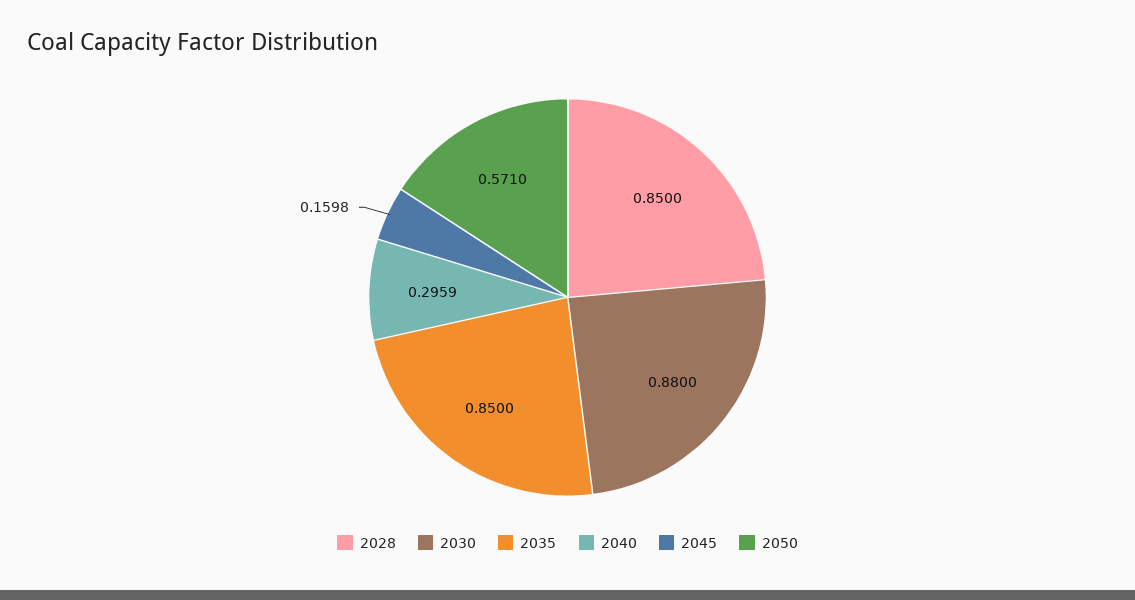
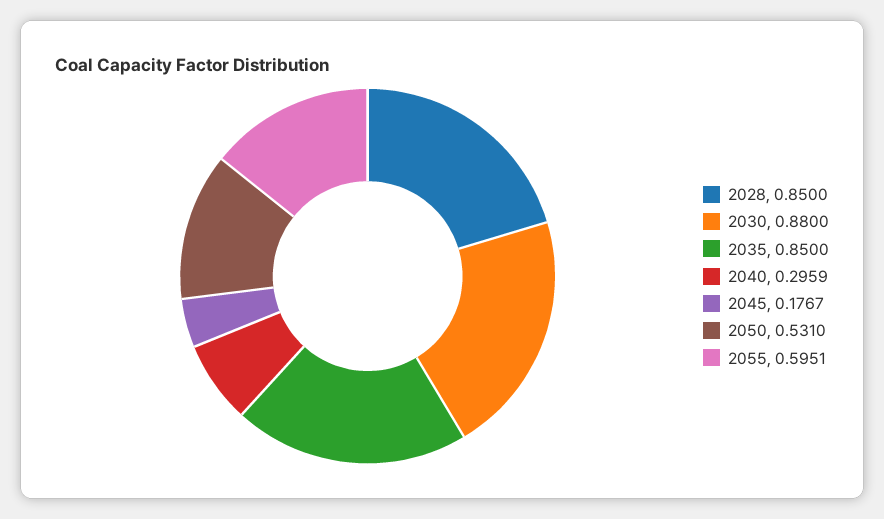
2045: 0.1598 -> 0.1767
2050: 0.571 -> 0.531
2055: none -> 0.5951

